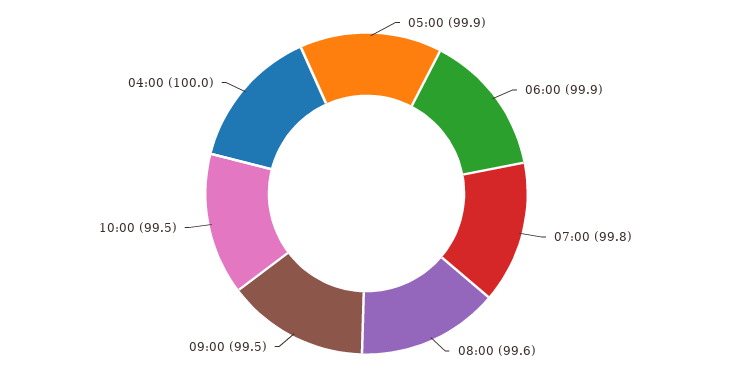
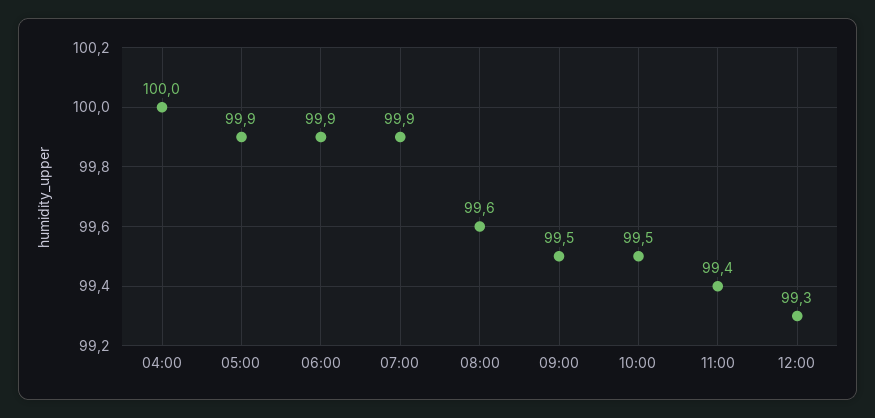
07:00: 99.8 -> 99.9
11:00: none -> 99.4
12:00: none -> 99.3

